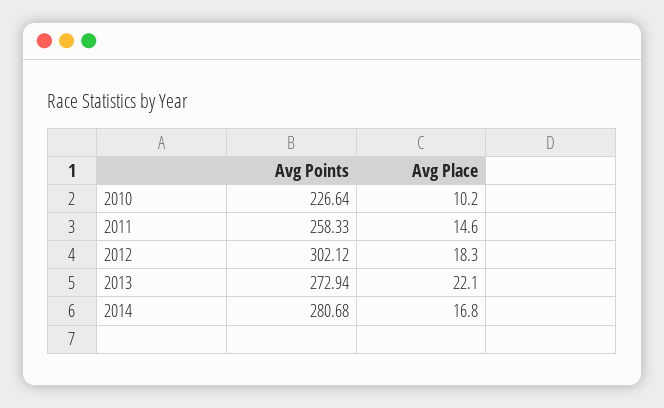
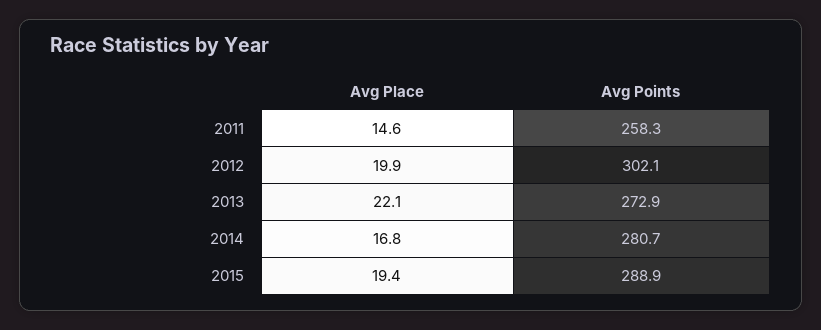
Avg Points, 2010: 226.64 -> none
Avg Place, 2010: 10.2 -> none
Avg Place, 2012: 18.3 -> 19.9
Avg Place, 2015: none -> 19.4
Avg Points, 2015: none -> 288.9

